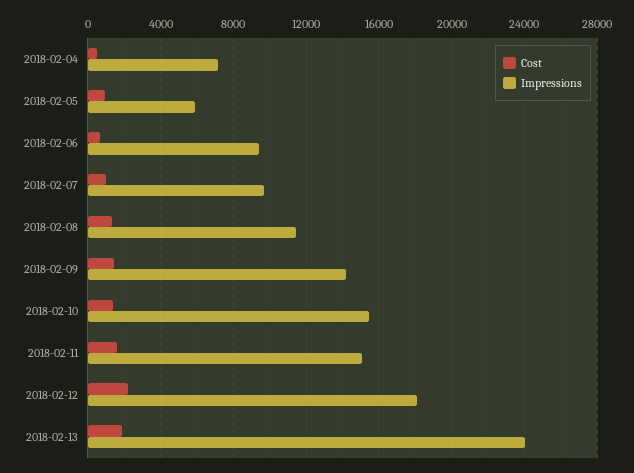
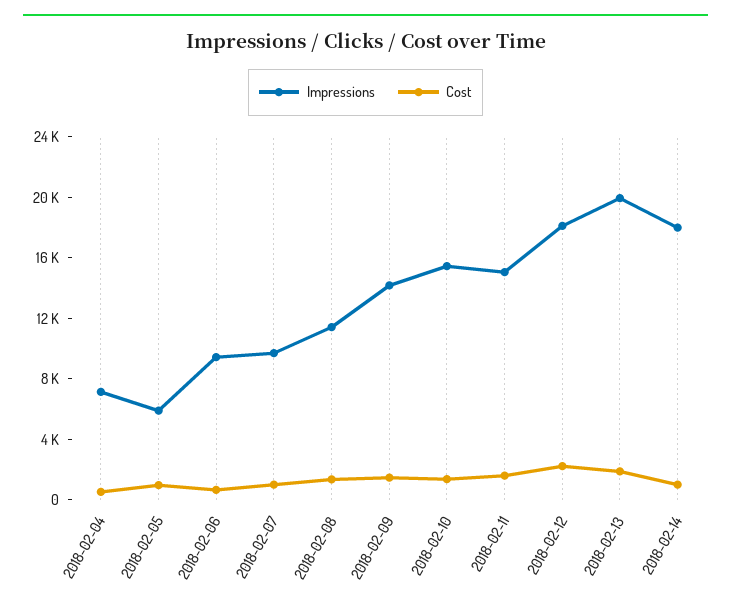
Impressions, 2018-02-13: 24000 -> 20000
Impressions, 2018-02-14: none -> 18000
Cost, 2018-02-14: none -> 1000

